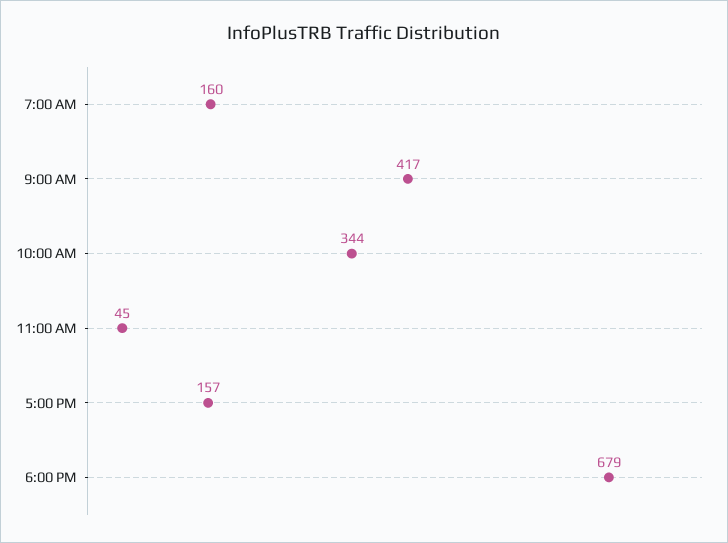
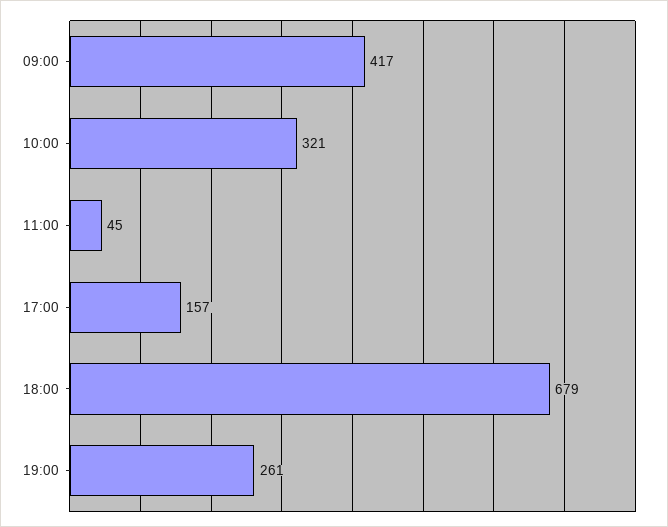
7:00 AM: 160 -> none
10:00 AM: 344 -> 321
19:00: none -> 261

